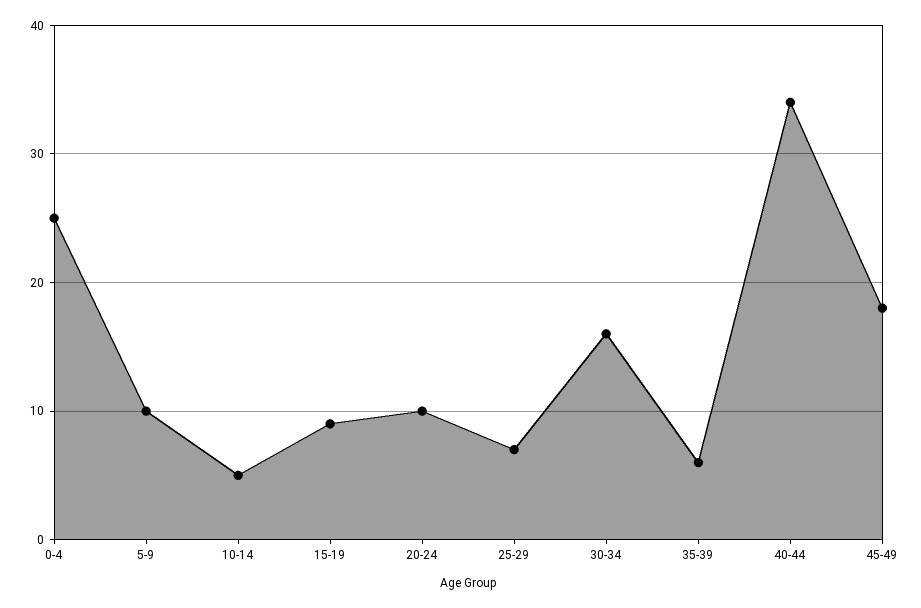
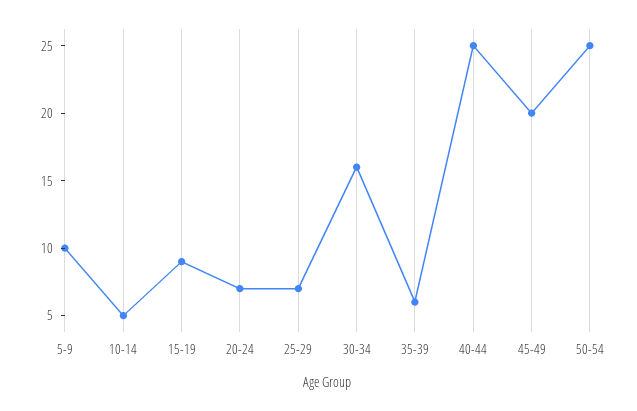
0-4: 25 -> none
20-24: 10 -> 7
40-44: 34 -> 25
45-49: 18 -> 20
50-54: none -> 25

